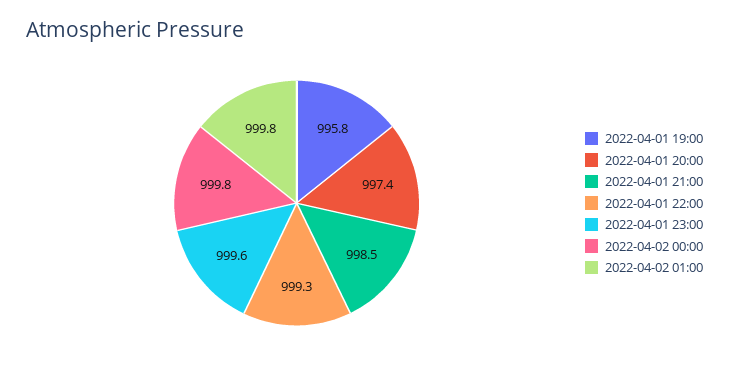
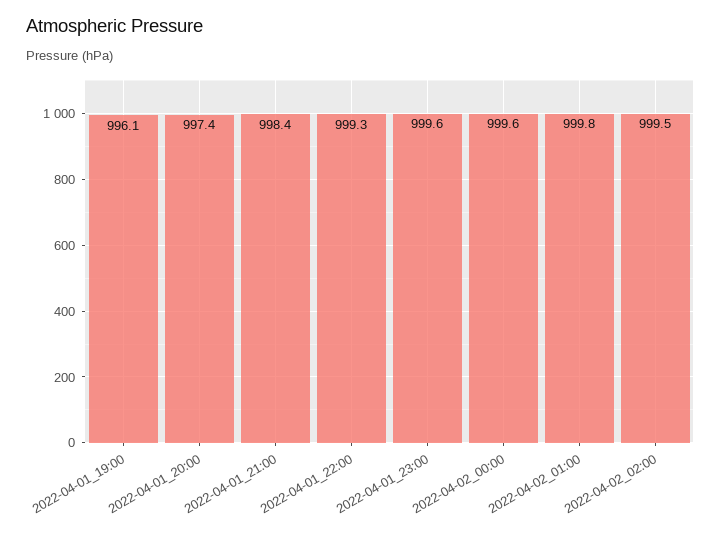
2022-04-01 19:00: 995.8 -> 996.1
2022-04-01 21:00: 998.5 -> 998.4
2022-04-02 00:00: 999.8 -> 999.6
2022-04-02_02:00: none -> 999.5

